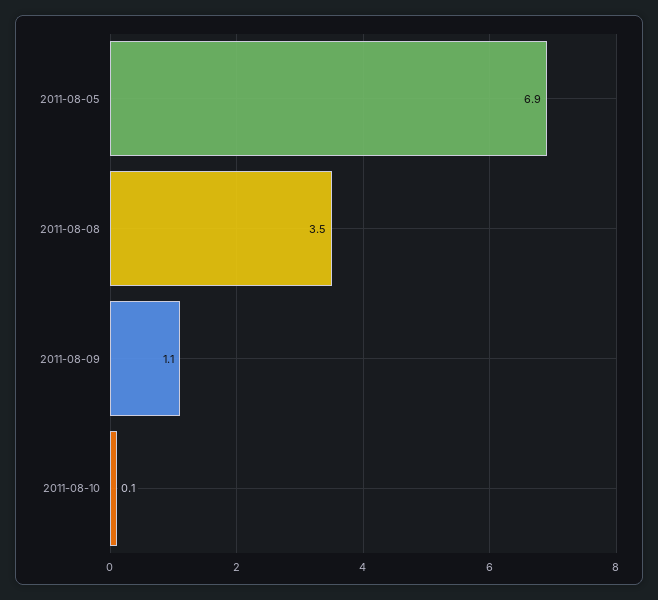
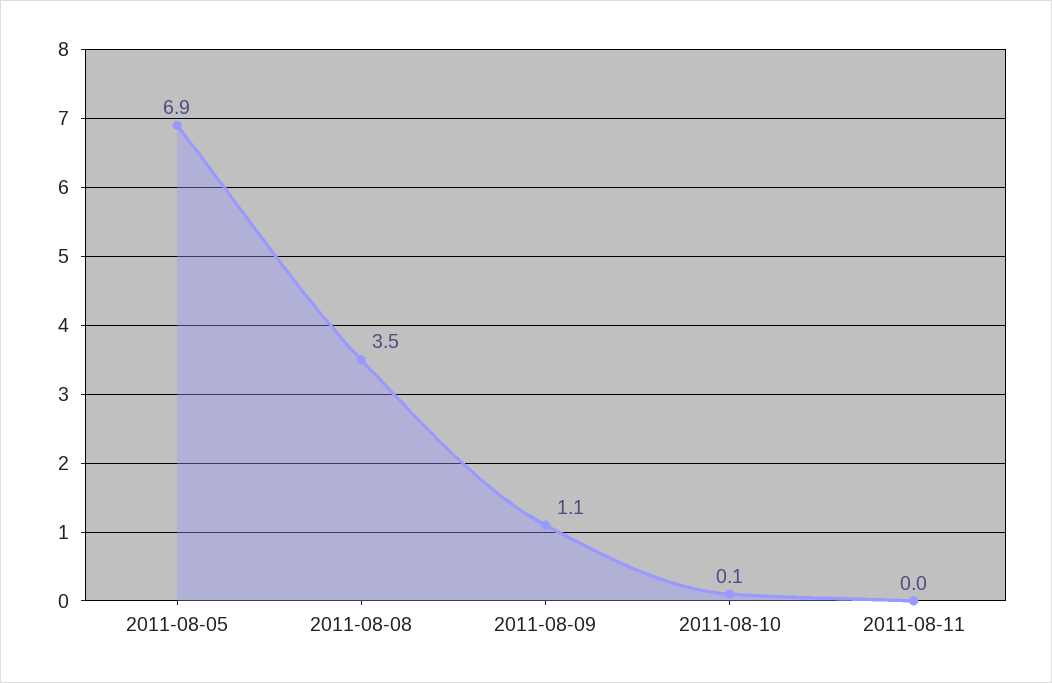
2011-08-11: none -> 0

